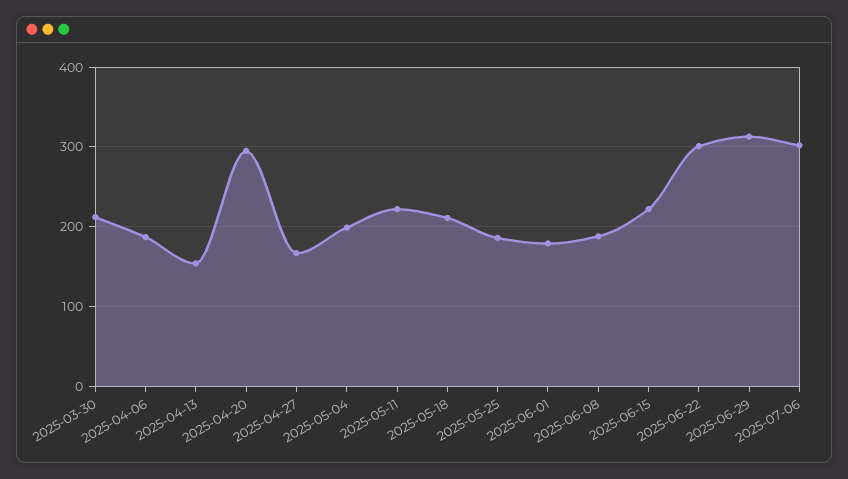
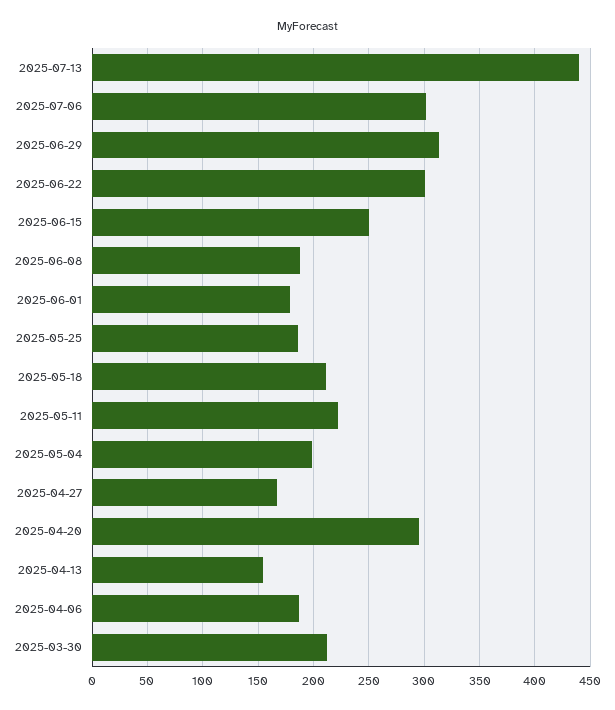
2025-06-15: 220 -> 250
2025-07-13: none -> 440

